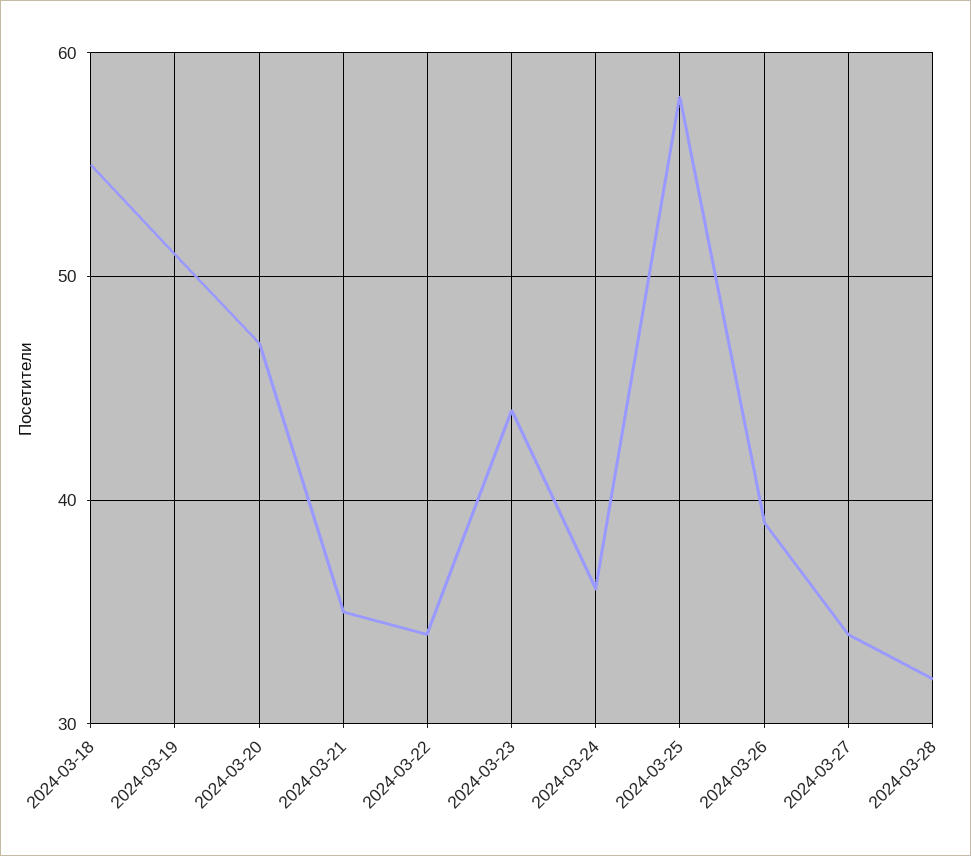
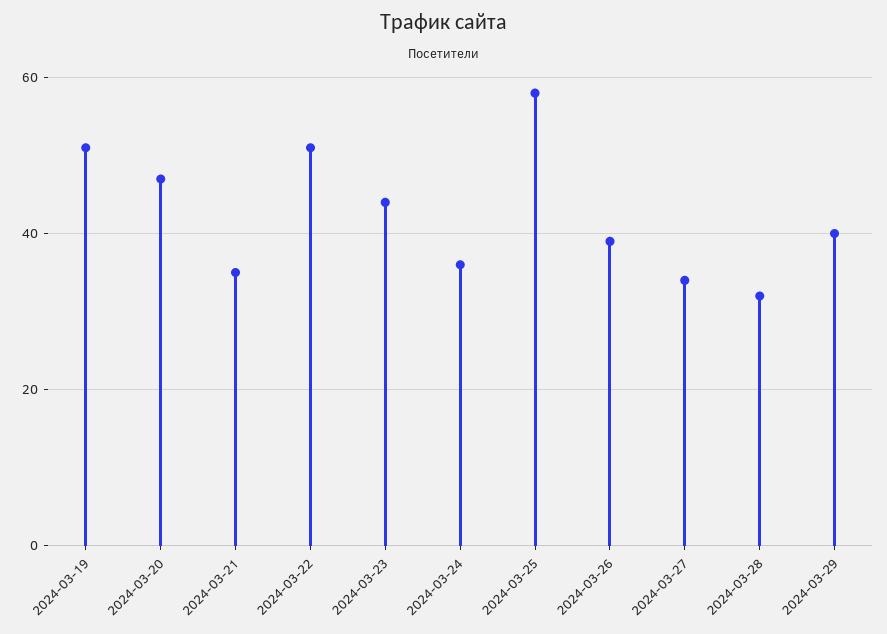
2024-03-18: 55 -> none
2024-03-22: 34 -> 50
2024-03-29: none -> 40

